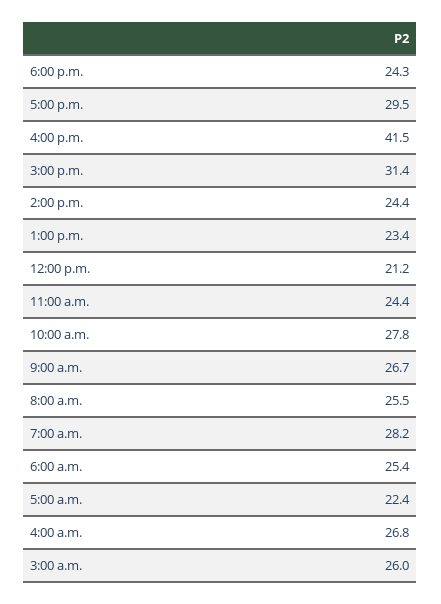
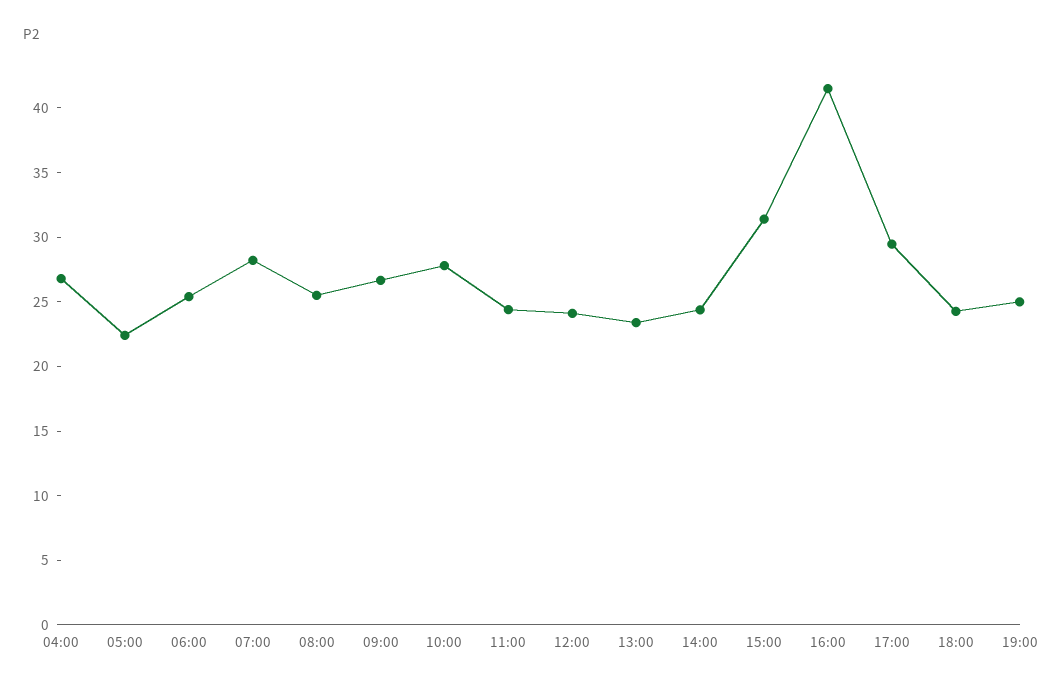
12:00 p.m.: 21.2 -> 24
3:00 a.m.: 26 -> none
19:00: none -> 25

